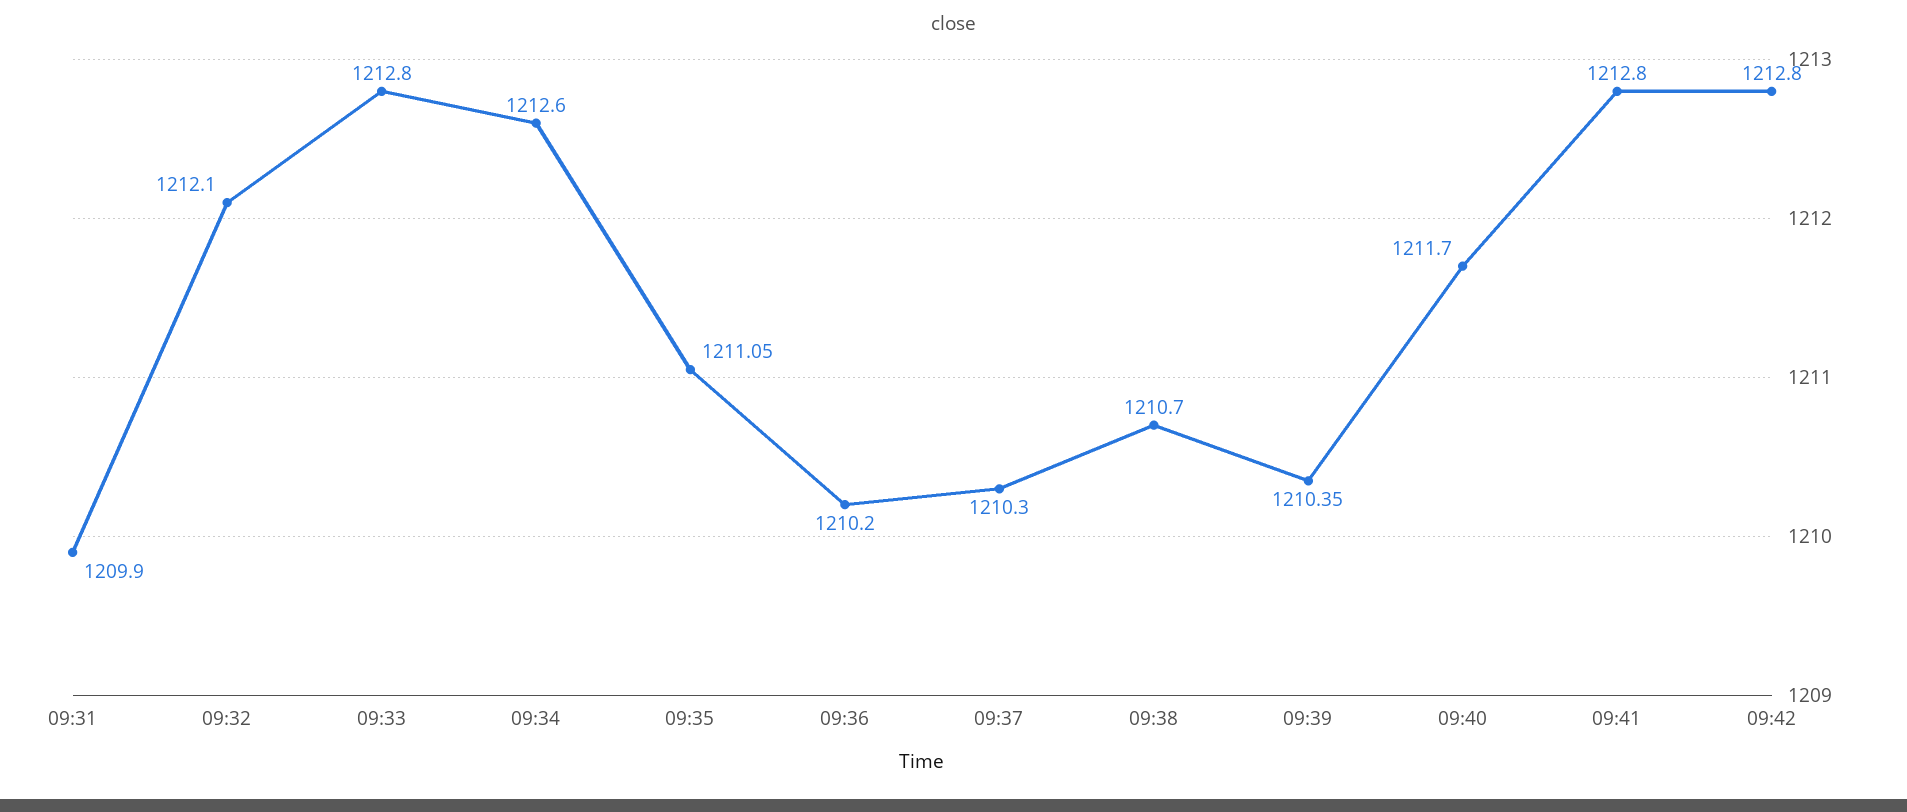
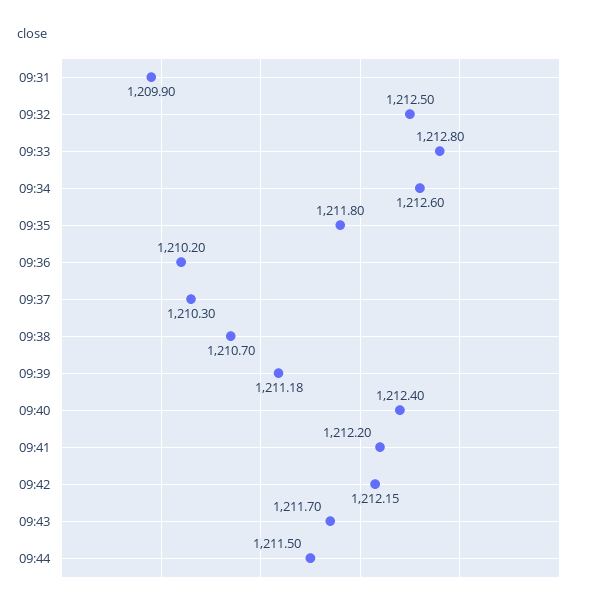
09:32: 1212.1 -> 1212.5
09:35: 1211.05 -> 1211.8
09:39: 1210.35 -> 1211.18
09:40: 1211.7 -> 1212.4
09:41: 1212.8 -> 1212.2
09:42: 1212.8 -> 1212.15
09:43: none -> 1211.7
09:44: none -> 1211.5

